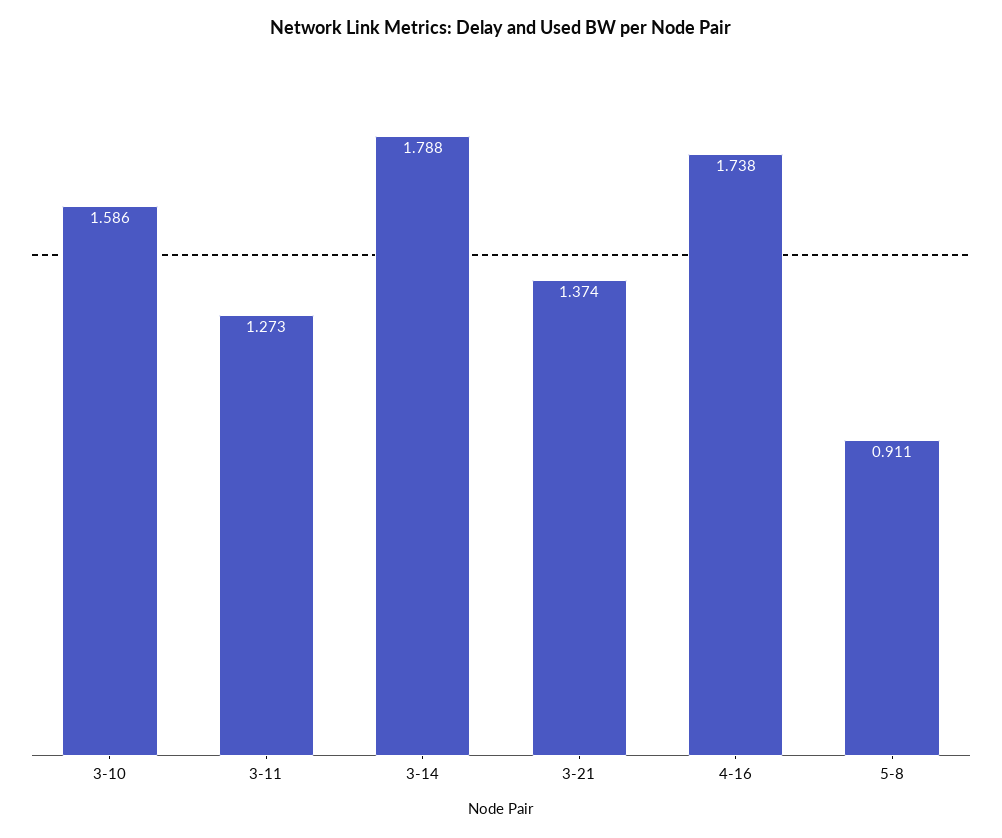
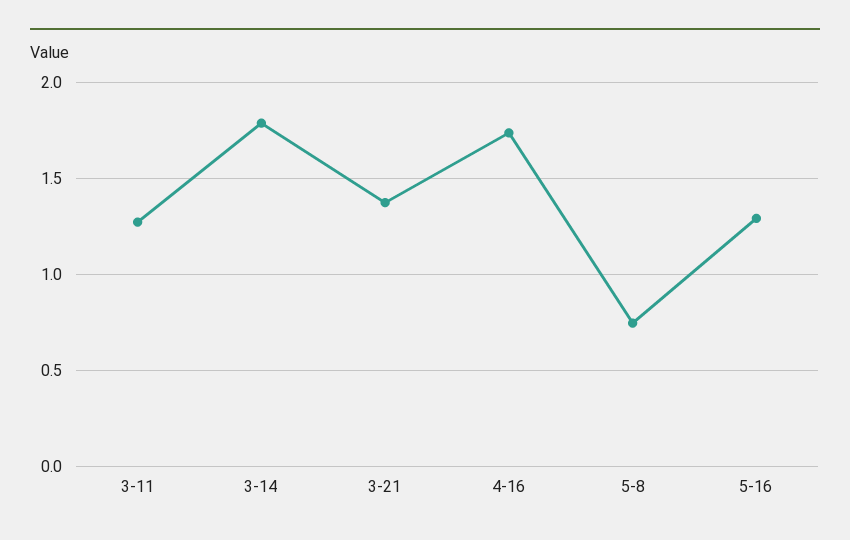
3-10: 1.586 -> none
5-8: 0.911 -> 0.75
5-16: none -> 1.3

